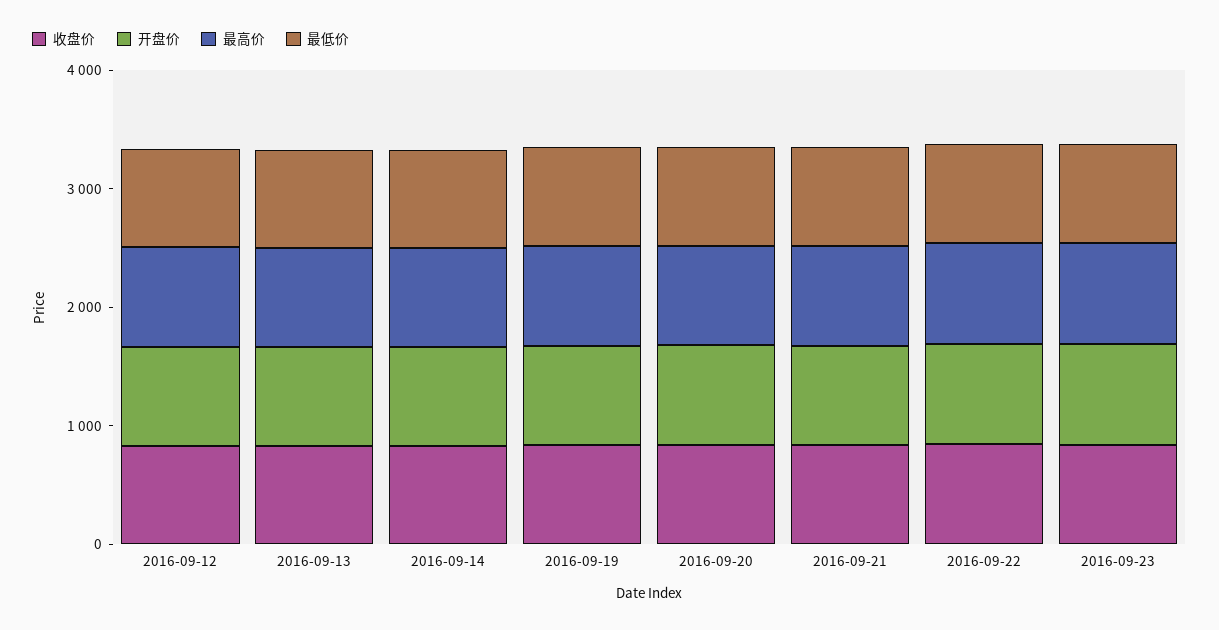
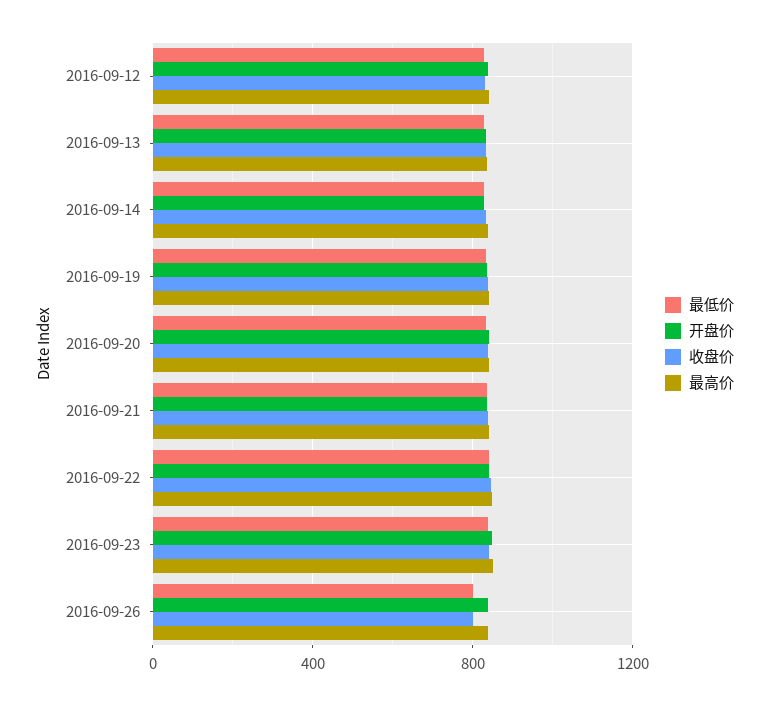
最低价, 2016-09-26: none -> 800
开盘价, 2016-09-26: none -> 850
收盘价, 2016-09-26: none -> 800
最高价, 2016-09-26: none -> 850

